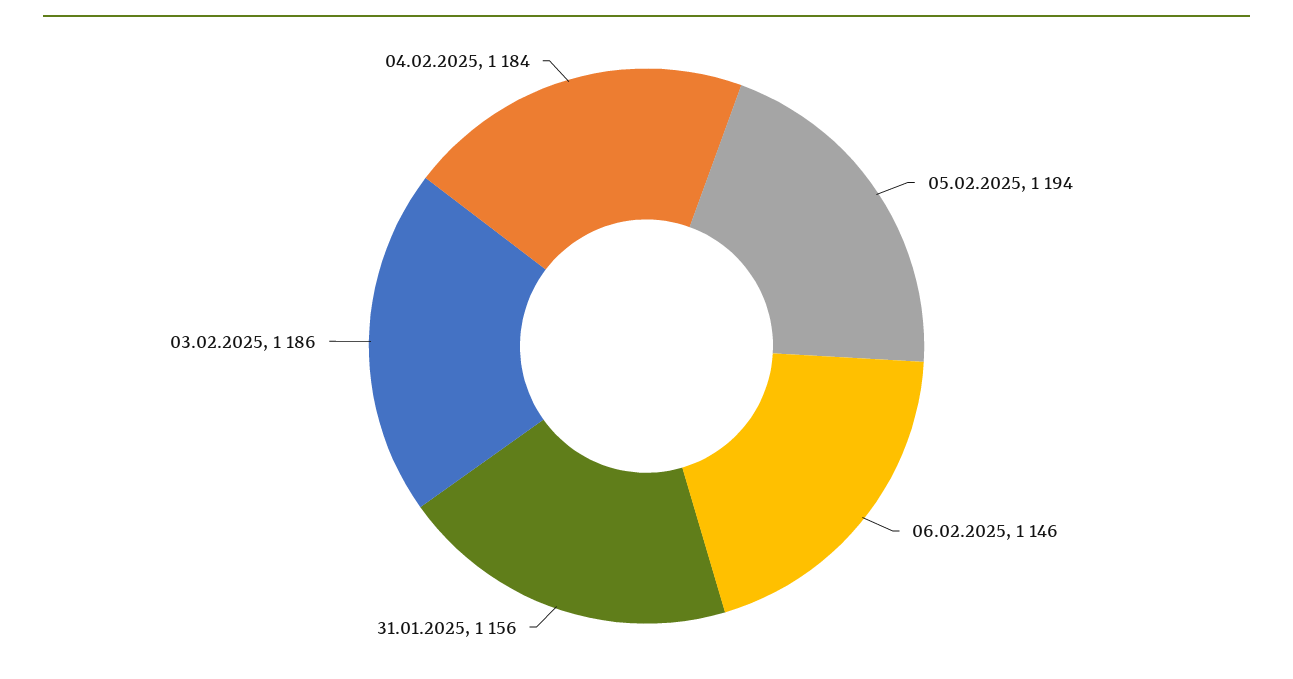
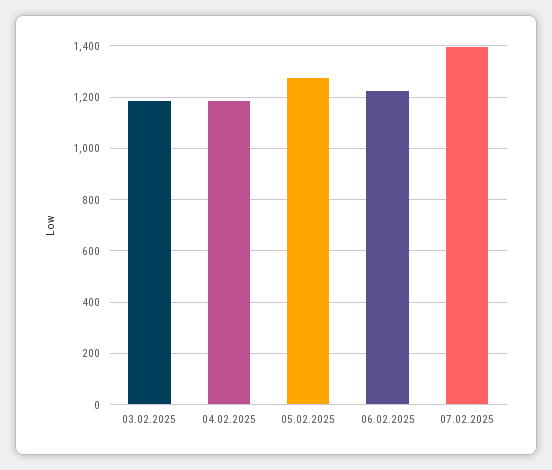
05.02.2025: 1194 -> 1275
06.02.2025: 1146 -> 1225
31.01.2025: 1156 -> none
07.02.2025: none -> 1400

